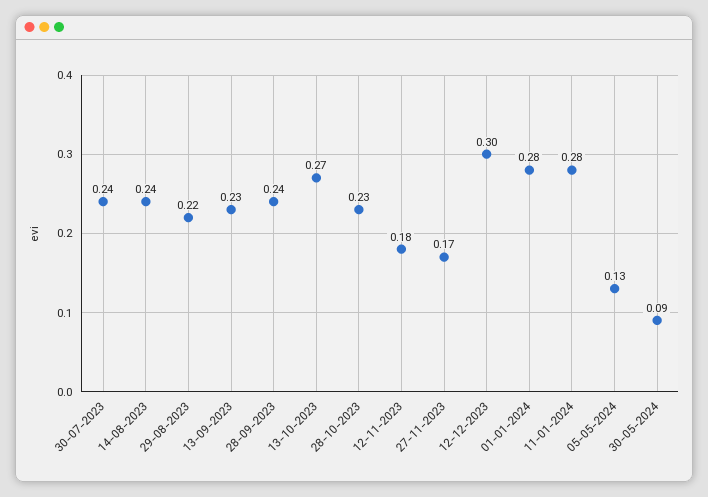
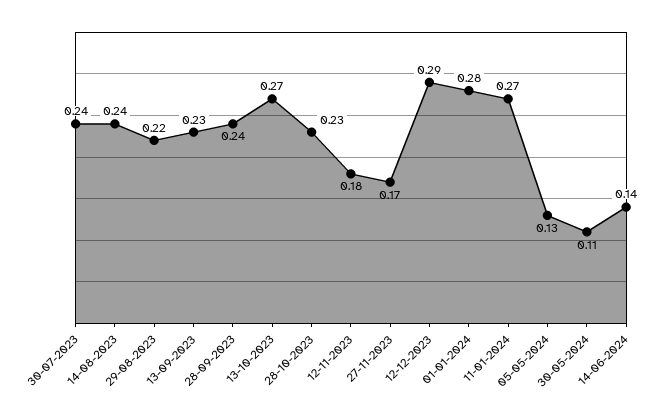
12-12-2023: 0.3 -> 0.29
11-01-2024: 0.28 -> 0.27
30-05-2024: 0.09 -> 0.11
14-06-2024: none -> 0.14

